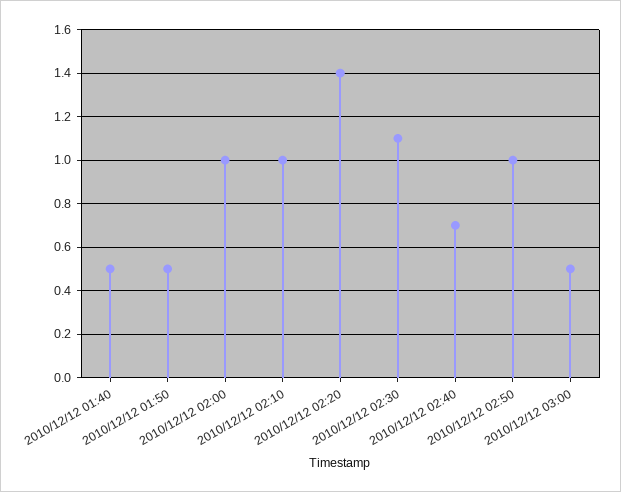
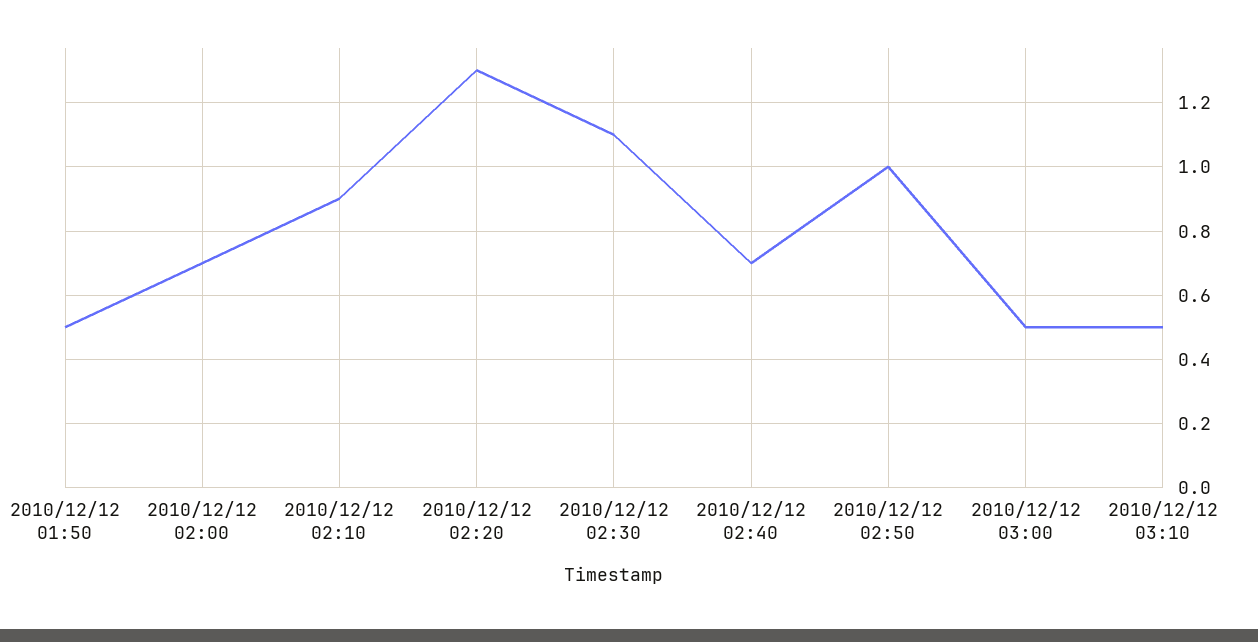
2010/12/12 01:40: 0.5 -> none
2010/12/12 02:00: 1 -> 0.7
2010/12/12 02:10: 1 -> 0.9
2010/12/12 02:20: 1.4 -> 1.3
2010/12/12 03:10: none -> 0.5

